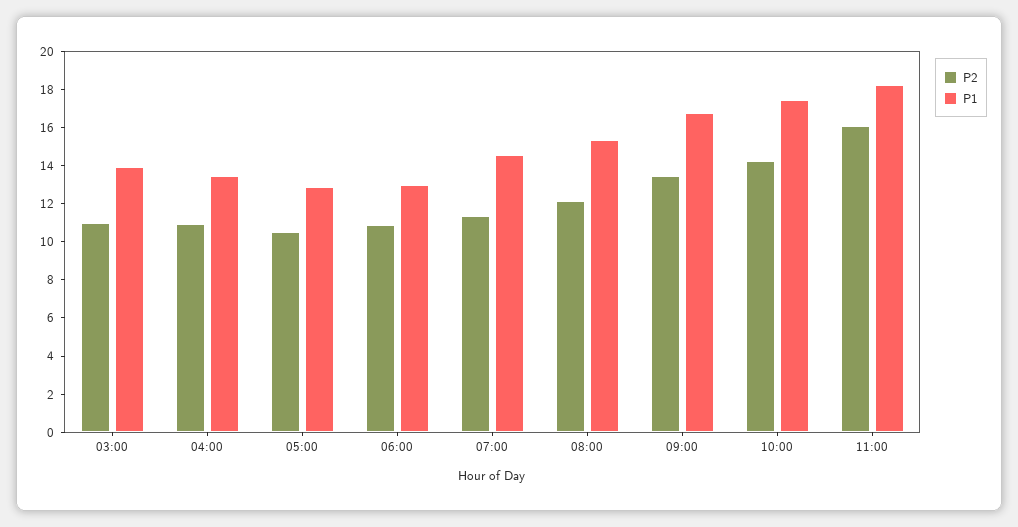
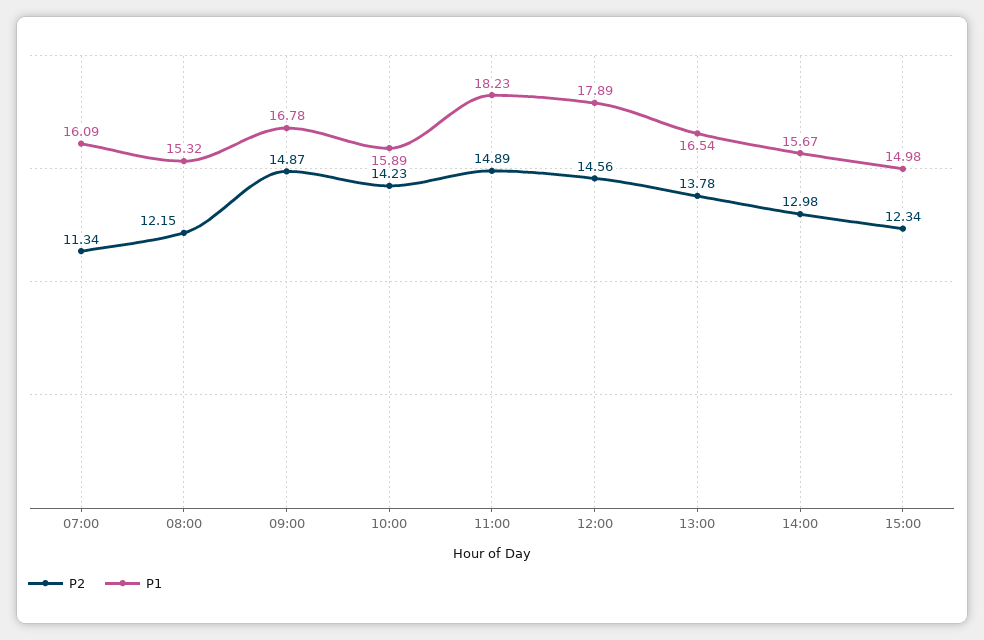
P2, 03:00: 11 -> none
P1, 03:00: 14 -> none
P2, 04:00: 11 -> none
P1, 04:00: 13.5 -> none
P2, 05:00: 10.5 -> none
P1, 05:00: 13 -> none
P2, 06:00: 11 -> none
P1, 06:00: 13 -> none
P1, 07:00: 14.5 -> 16.09
P2, 09:00: 13.5 -> 14.87
P1, 10:00: 17.5 -> 15.89
P2, 11:00: 16 -> 14.89
P2, 12:00: none -> 14.56
P1, 12:00: none -> 17.89
P2, 13:00: none -> 13.78
P1, 13:00: none -> 16.54
P2, 14:00: none -> 12.98
P1, 14:00: none -> 15.67
P2, 15:00: none -> 12.34
P1, 15:00: none -> 14.98

